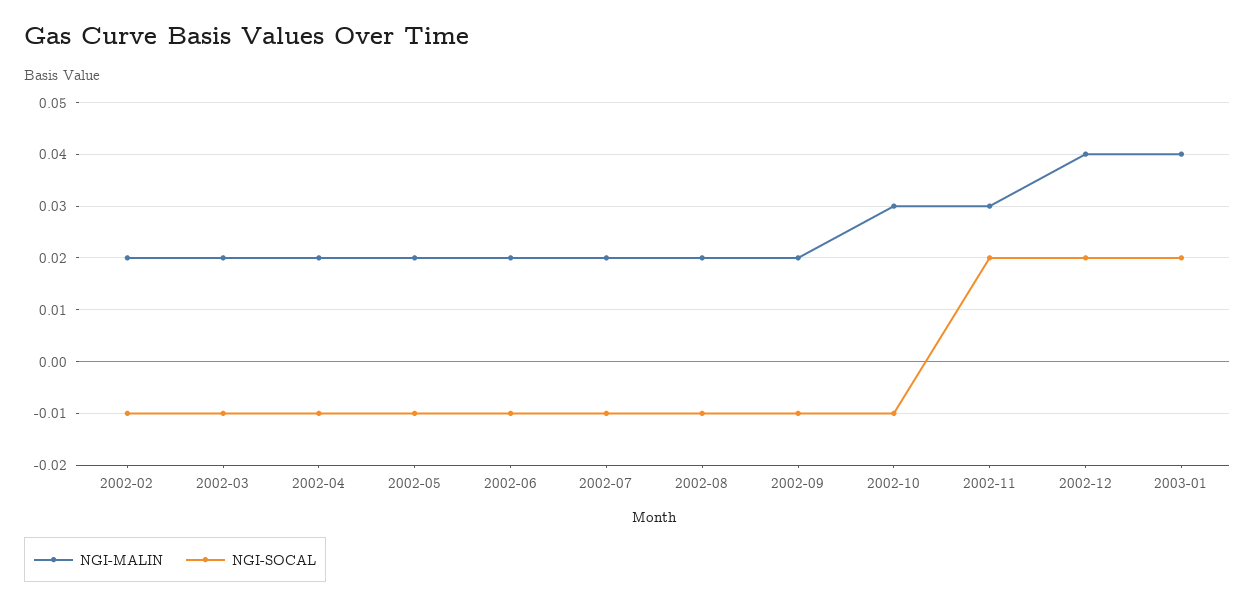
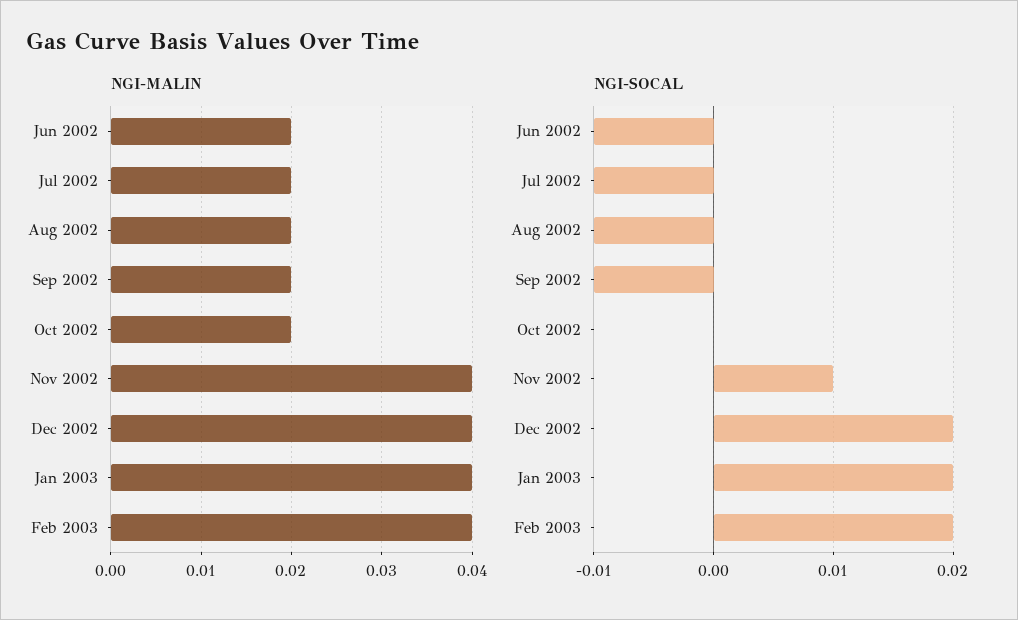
NGI-MALIN, 2002-02: 0.02 -> none
NGI-SOCAL, 2002-02: -0.01 -> none
NGI-MALIN, 2002-03: 0.02 -> none
NGI-SOCAL, 2002-03: -0.01 -> none
NGI-MALIN, 2002-04: 0.02 -> none
NGI-SOCAL, 2002-04: -0.01 -> none
NGI-MALIN, 2002-05: 0.02 -> none
NGI-SOCAL, 2002-05: -0.01 -> none
NGI-MALIN, 2002-10: 0.03 -> 0.02
NGI-SOCAL, 2002-10: -0.01 -> 0
NGI-MALIN, 2002-11: 0.03 -> 0.04
NGI-SOCAL, 2002-11: 0.02 -> 0.01
NGI-MALIN, Feb 2003: none -> 0.04
NGI-SOCAL, Feb 2003: none -> 0.02

